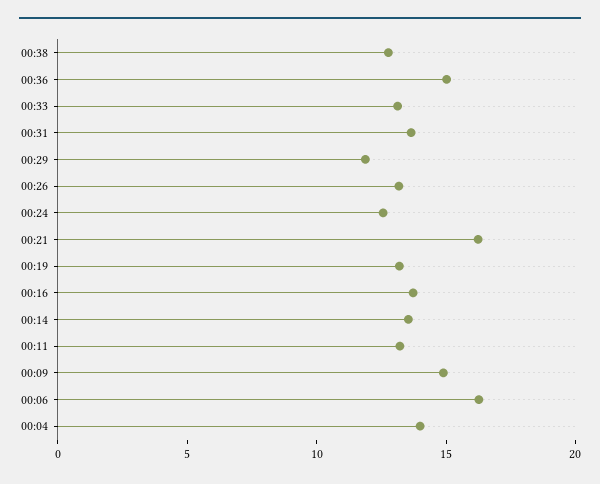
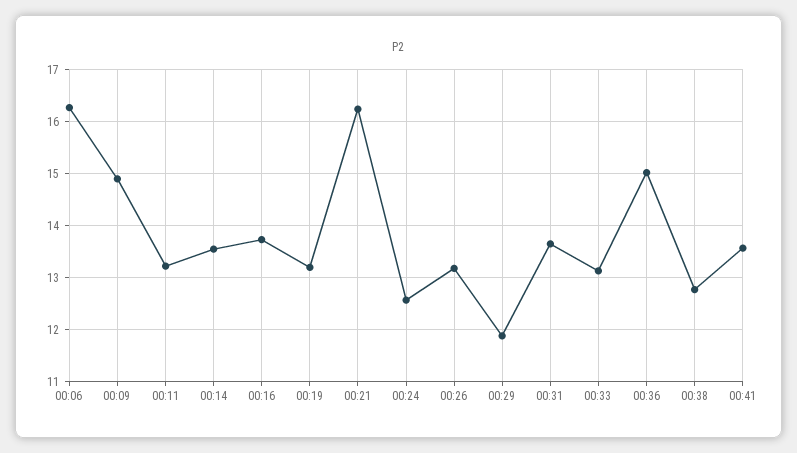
00:04: 14 -> none
00:41: none -> 13.6

